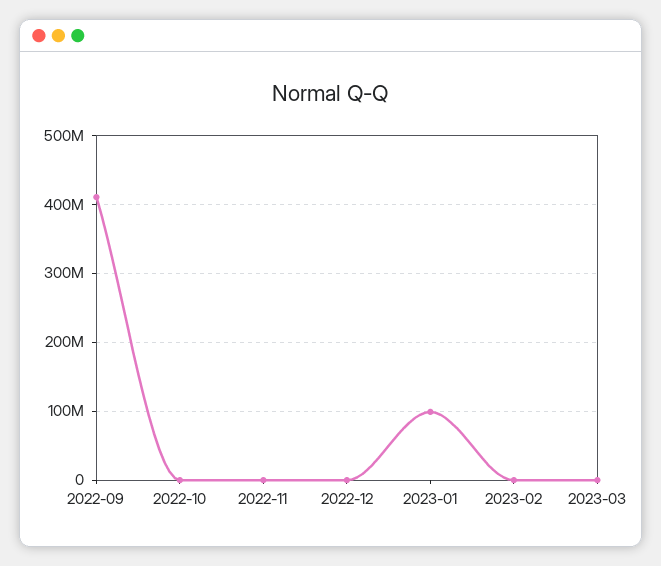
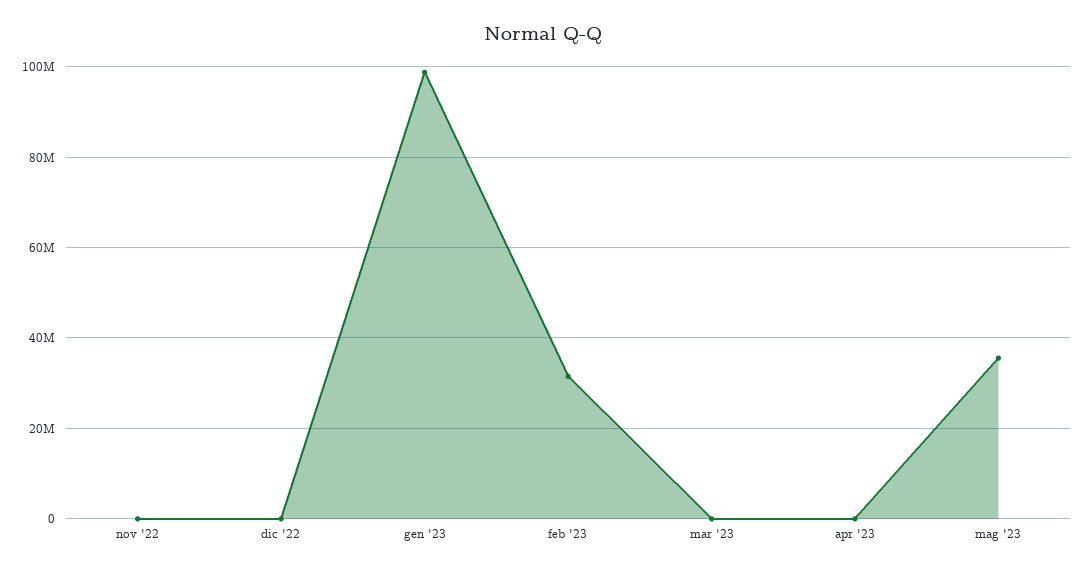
2022-09: 410000000 -> none
2022-10: 0 -> none
2023-02: 0 -> 32000000
apr '23: none -> 0
mag '23: none -> 36000000

